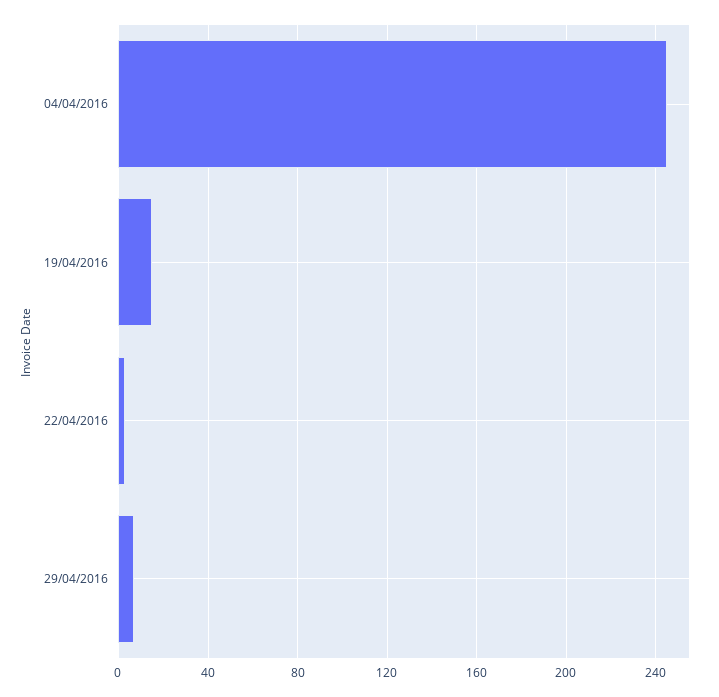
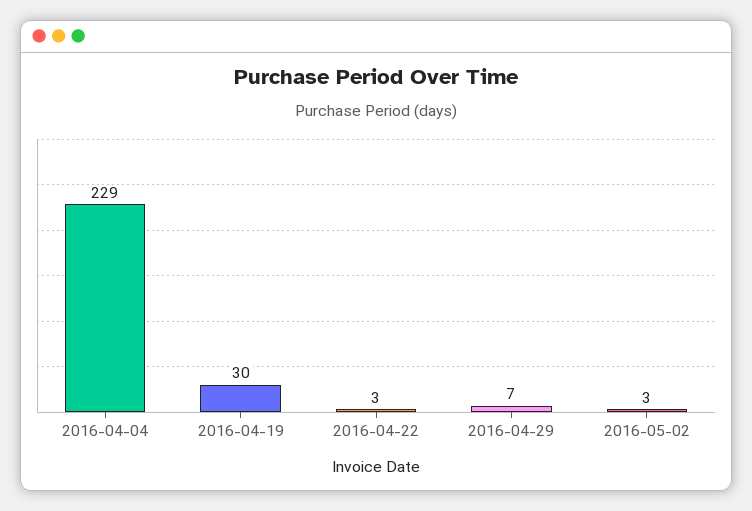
04/04/2016: 245 -> 229
19/04/2016: 15 -> 30
2016-05-02: none -> 3

